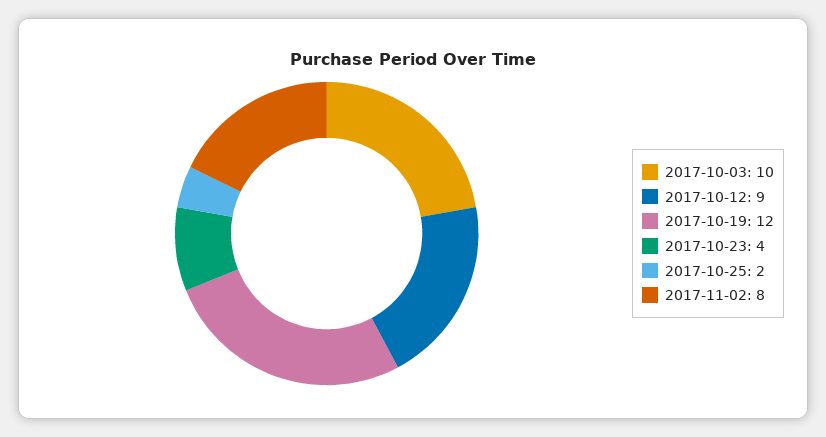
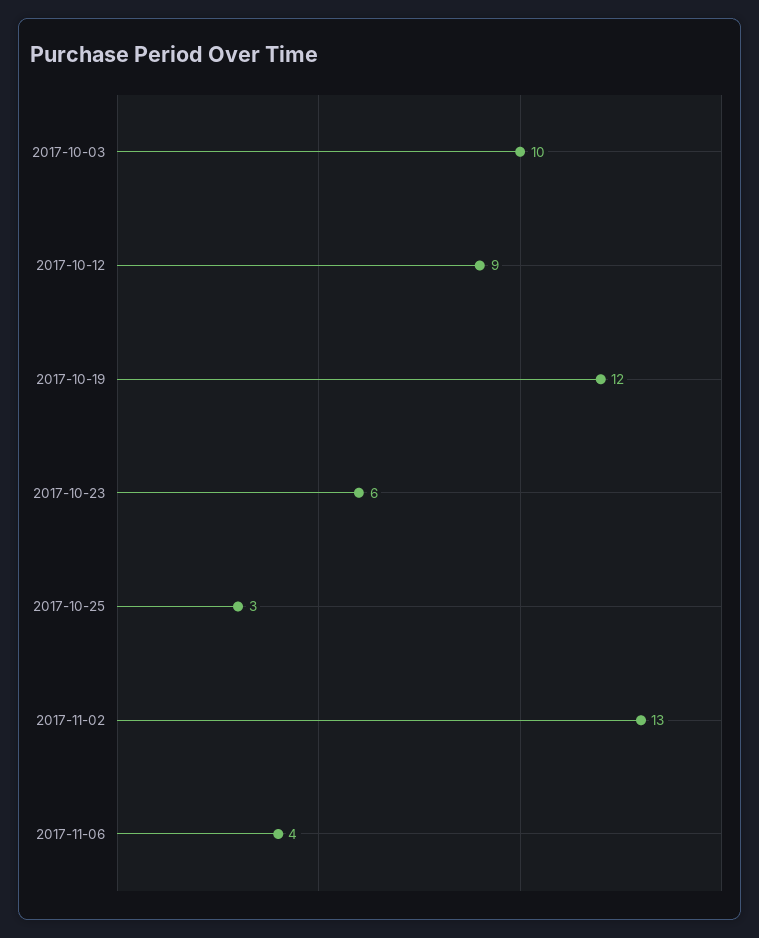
2017-10-23: 4 -> 6
2017-10-25: 2 -> 3
2017-11-02: 8 -> 13
2017-11-06: none -> 4

